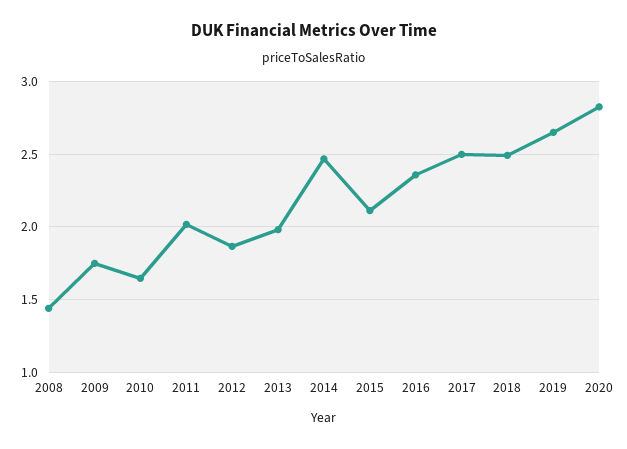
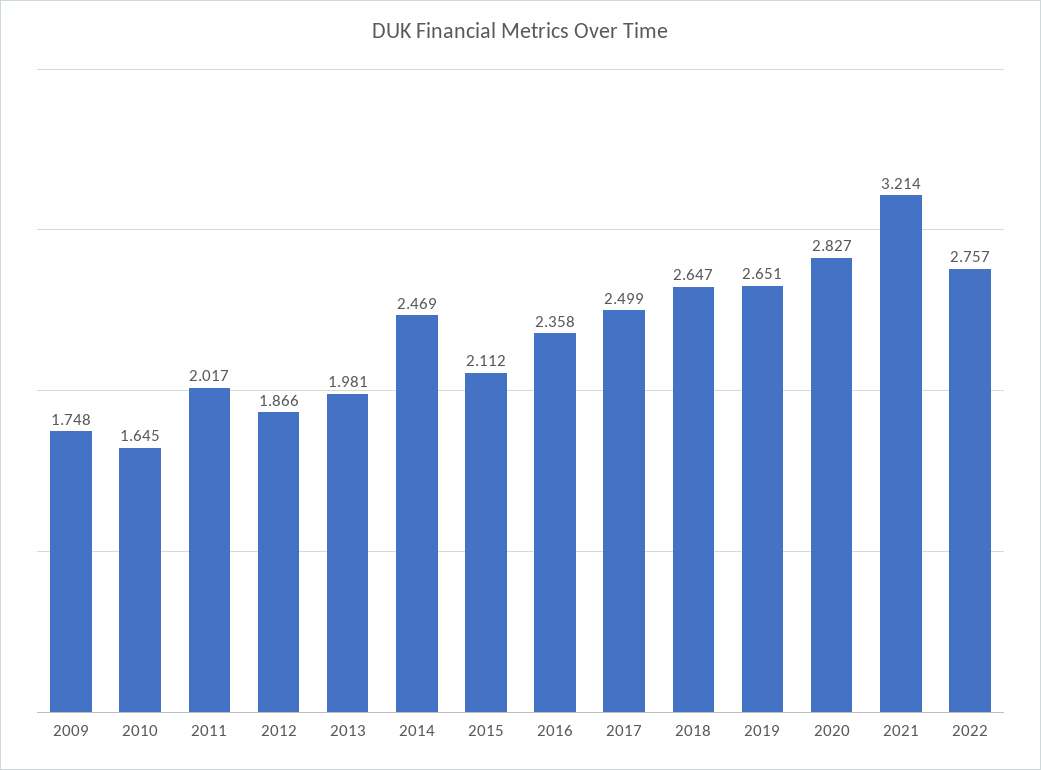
2008: 1.45 -> none
2018: 2.5 -> 2.647
2021: none -> 3.214
2022: none -> 2.757

